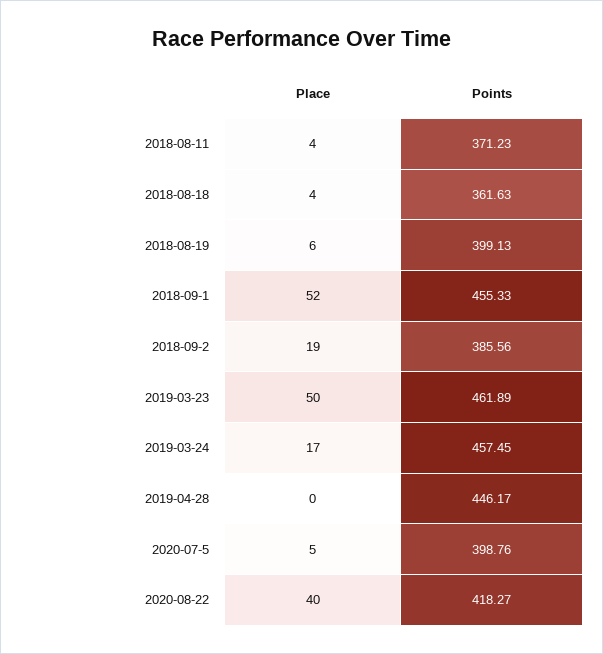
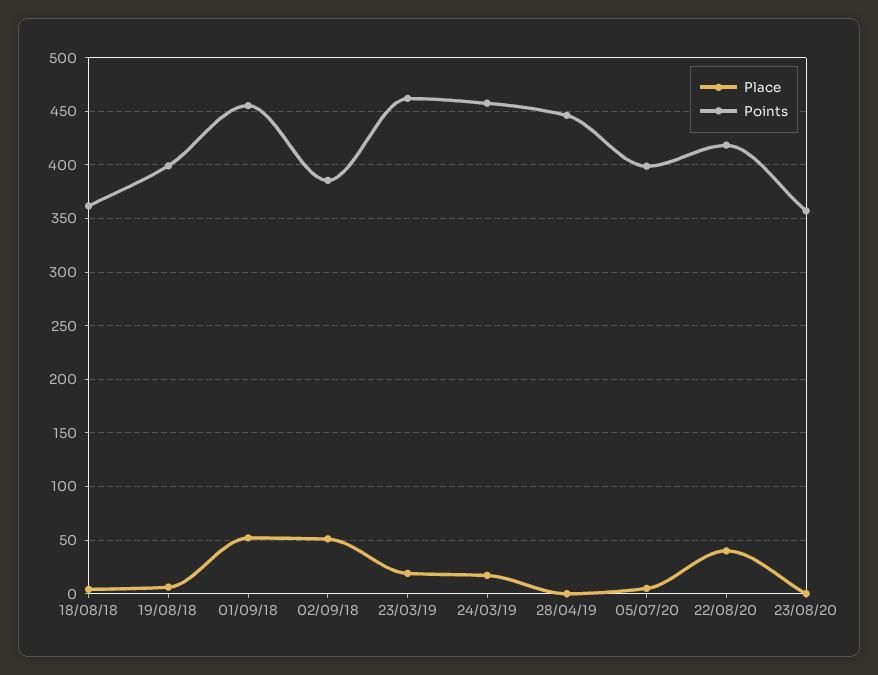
Place, 2018-08-11: 4 -> none
Points, 2018-08-11: 371.23 -> none
Place, 2018-09-2: 19 -> 50
Place, 2019-03-23: 50 -> 20
Place, 23/08/20: none -> 0
Points, 23/08/20: none -> 360

